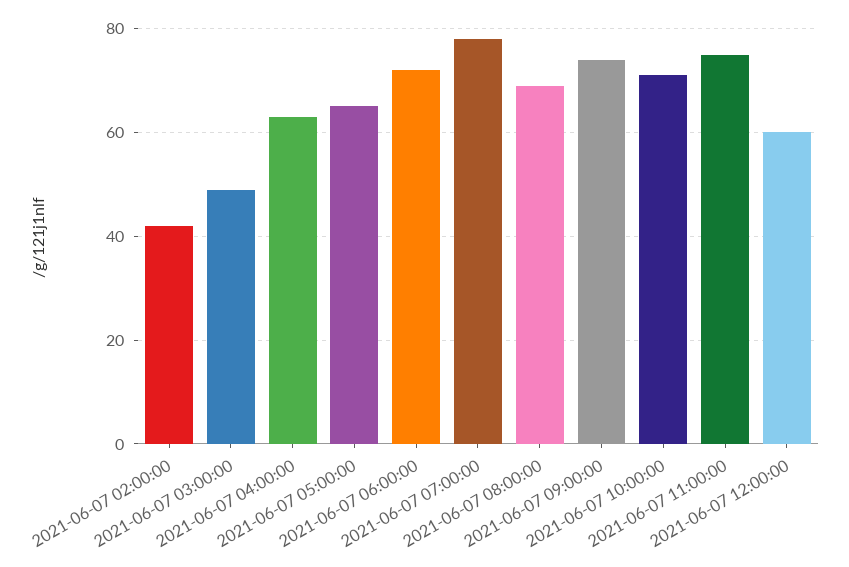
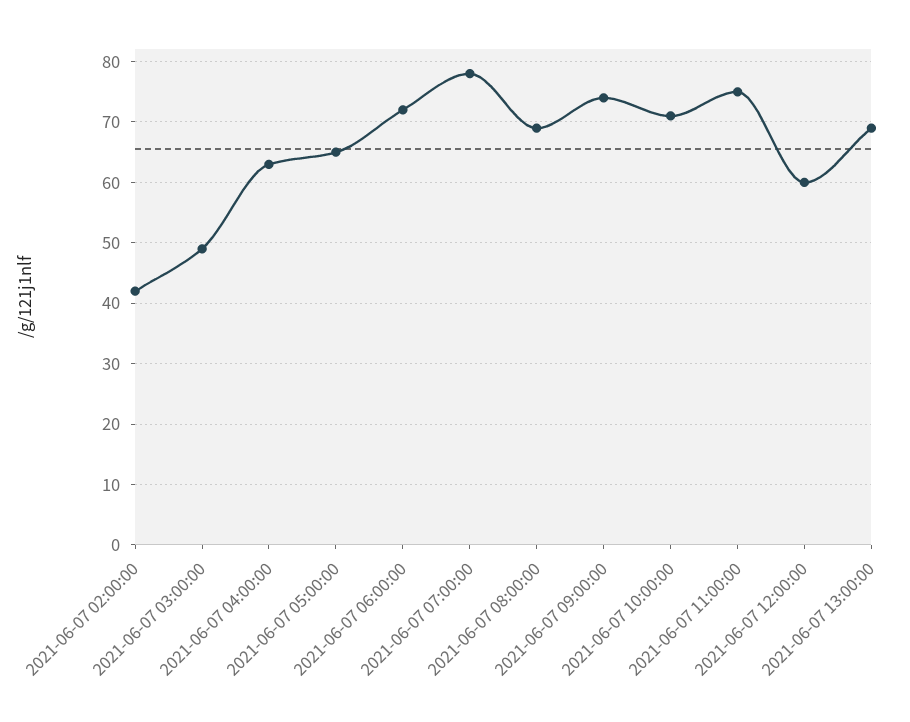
2021-06-07 13:00:00: none -> 69

